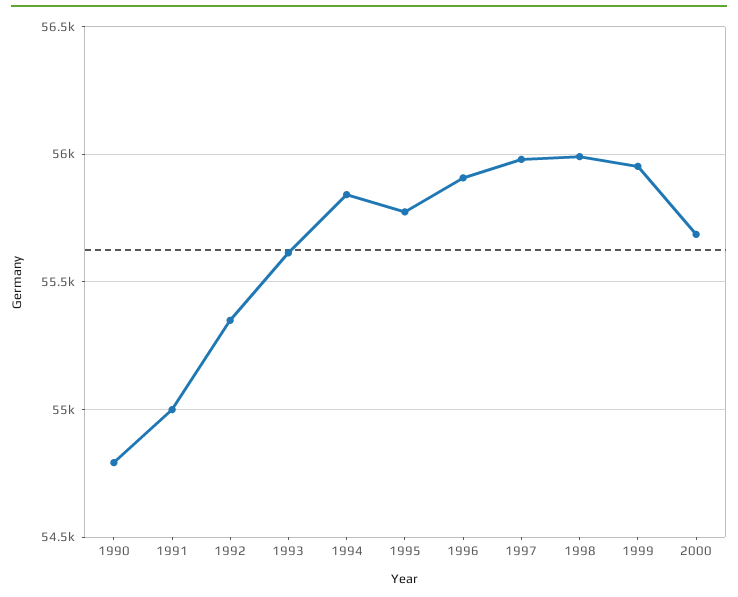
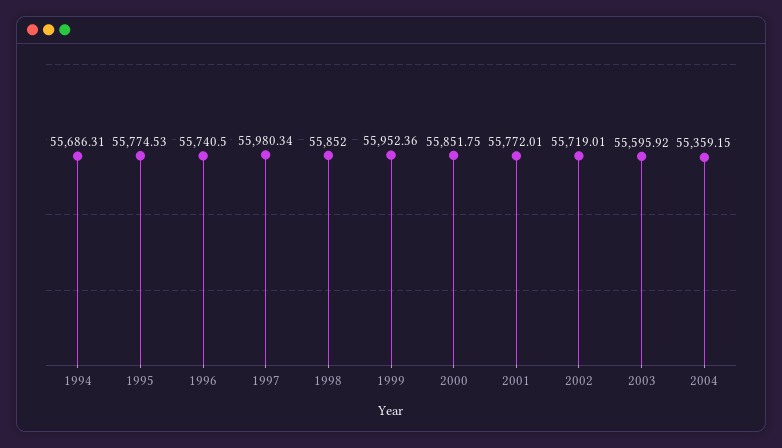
1990: 54800 -> none
1991: 55000 -> none
1992: 55350 -> none
1993: 55600 -> none
1994: 55850 -> 55686.31
1996: 55900 -> 55740.5
1998: 56000 -> 55852
2000: 55700 -> 55851.75
2001: none -> 55772.01
2002: none -> 55719.01
2003: none -> 55595.92
2004: none -> 55359.15

